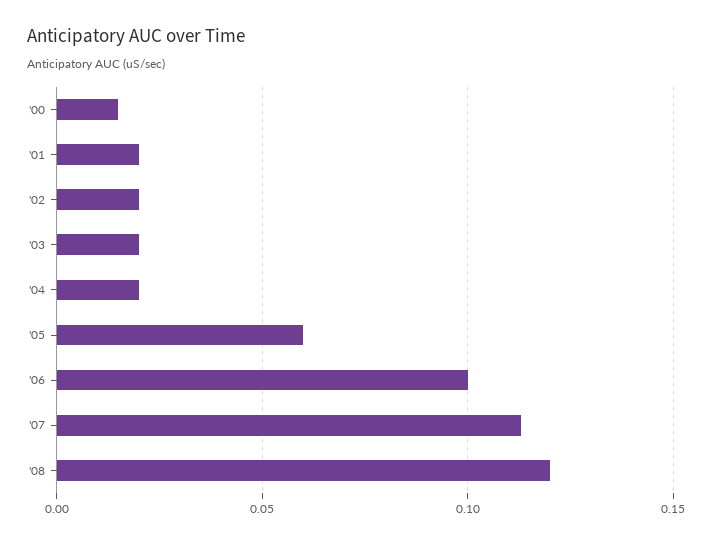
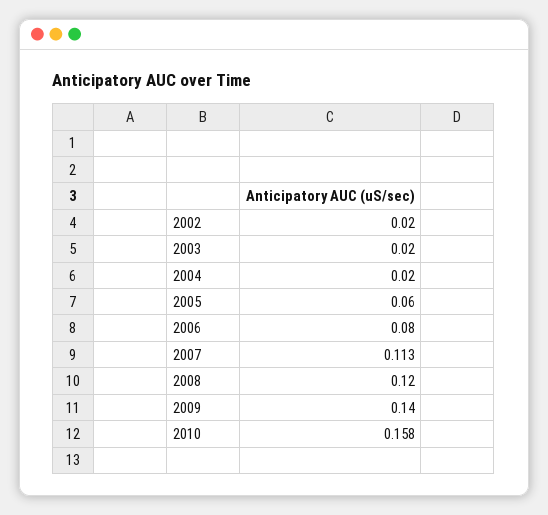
'00: 0.015 -> none
'01: 0.02 -> none
'06: 0.1 -> 0.08
2009: none -> 0.14
2010: none -> 0.158

